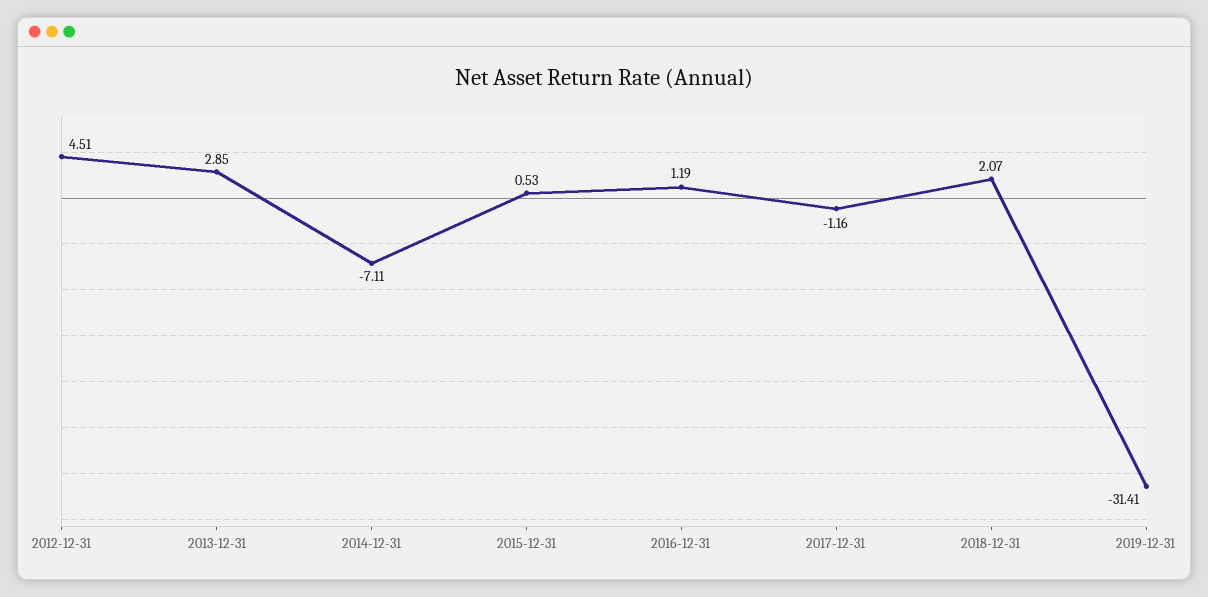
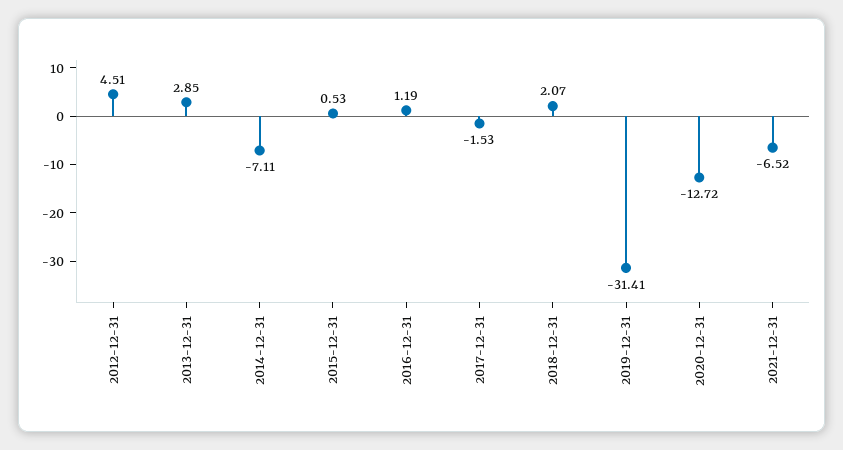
2017-12-31: -1.16 -> -1.53
2020-12-31: none -> -12.72
2021-12-31: none -> -6.52

